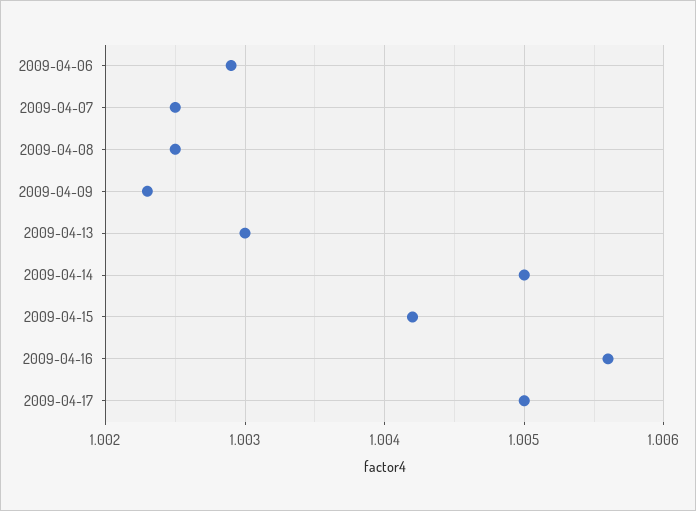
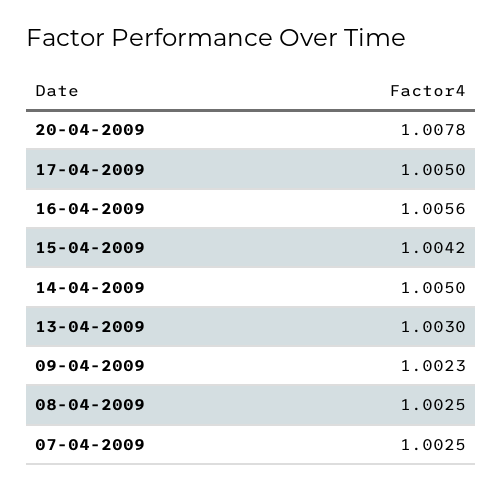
2009-04-06: 1.0029 -> none
20-04-2009: none -> 1.0078

